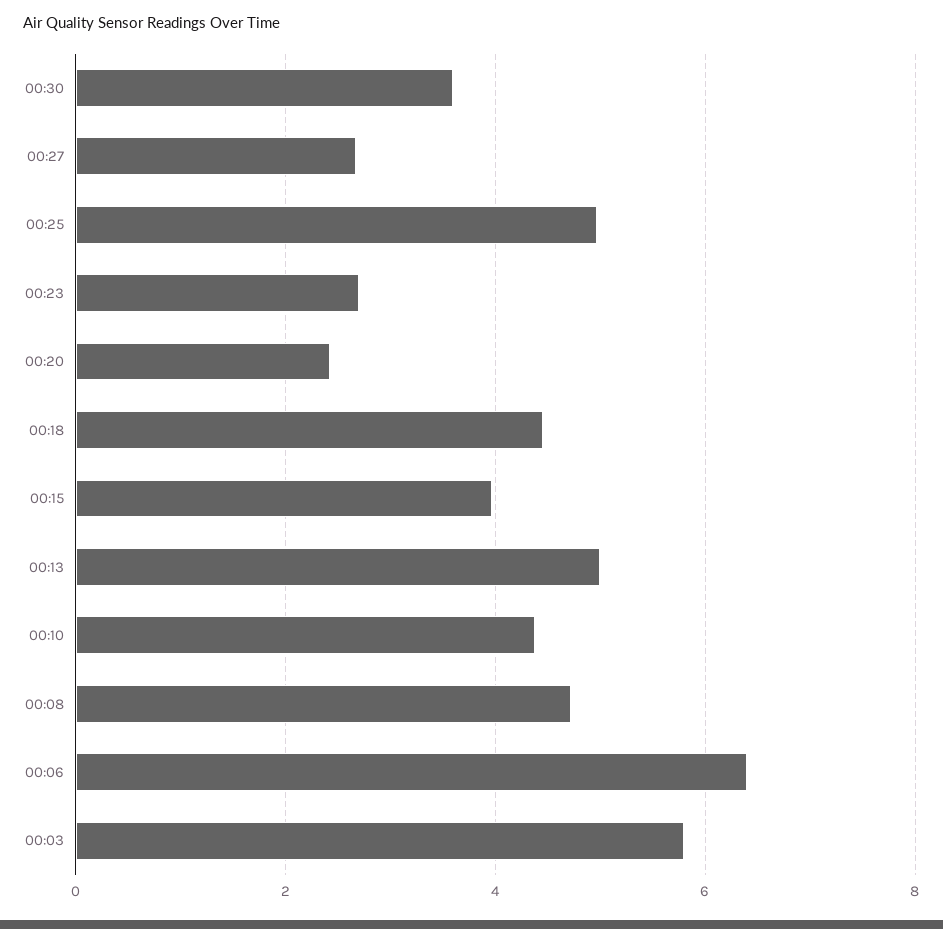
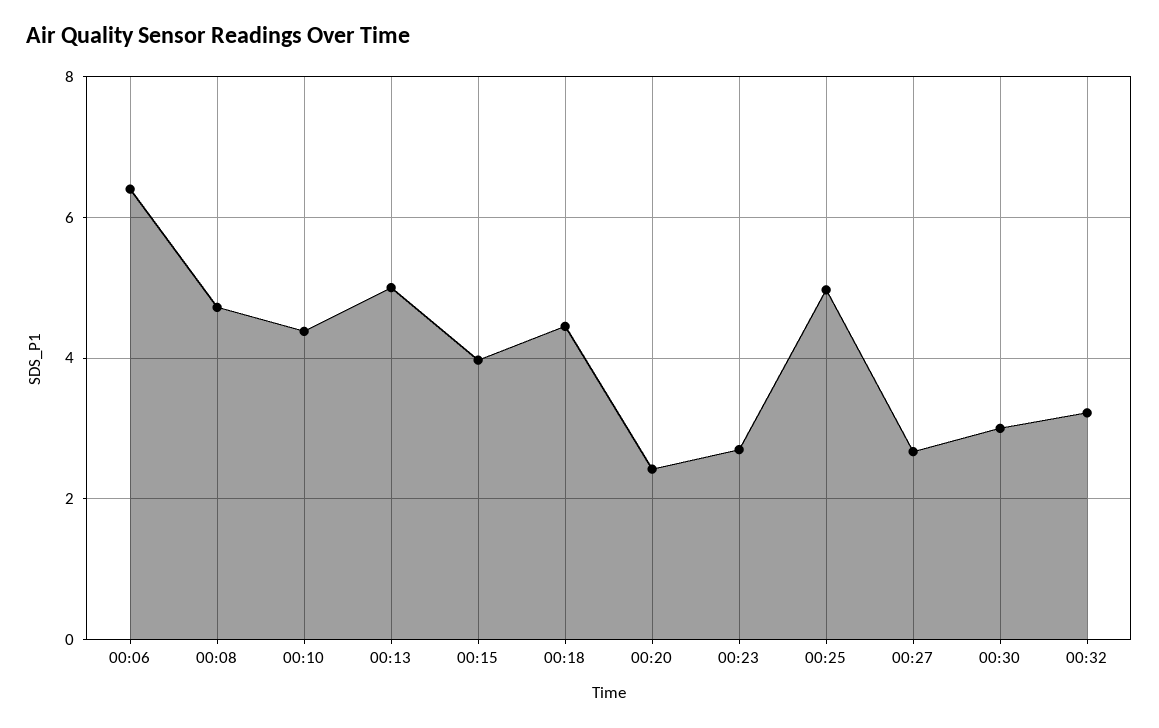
00:30: 3.6 -> 3
00:03: 5.8 -> none
00:32: none -> 3.2

